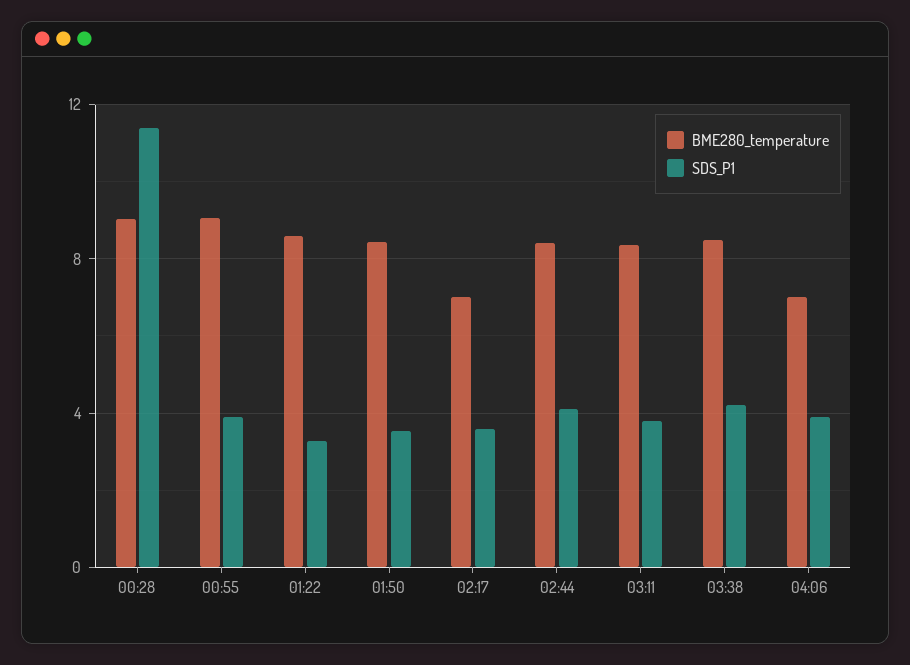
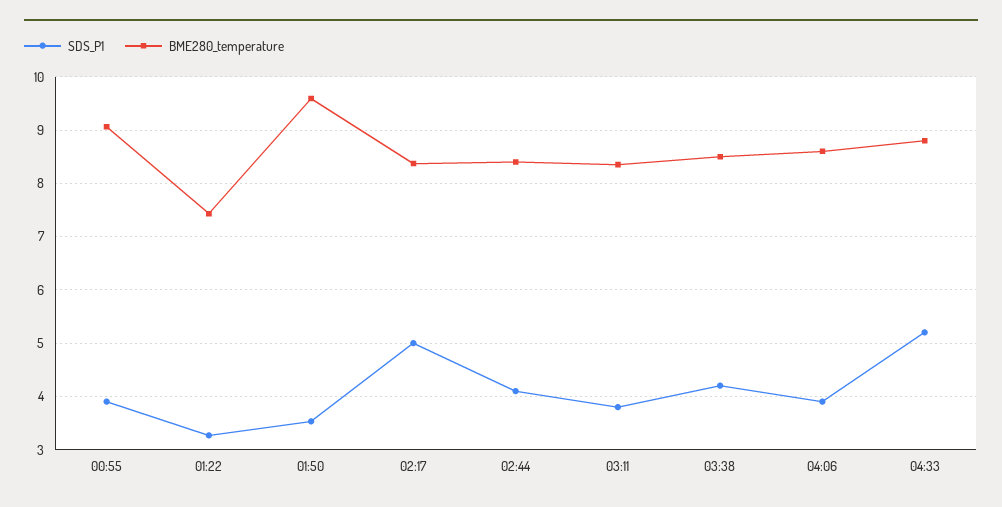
BME280_temperature, 00:28: 9 -> none
SDS_P1, 00:28: 11.5 -> none
BME280_temperature, 01:22: 8.5 -> 7.4
BME280_temperature, 01:50: 8.5 -> 9.6
BME280_temperature, 02:17: 7 -> 8.4
SDS_P1, 02:17: 3.5 -> 5
BME280_temperature, 04:06: 7 -> 8.6
SDS_P1, 04:33: none -> 5.2
BME280_temperature, 04:33: none -> 8.8

